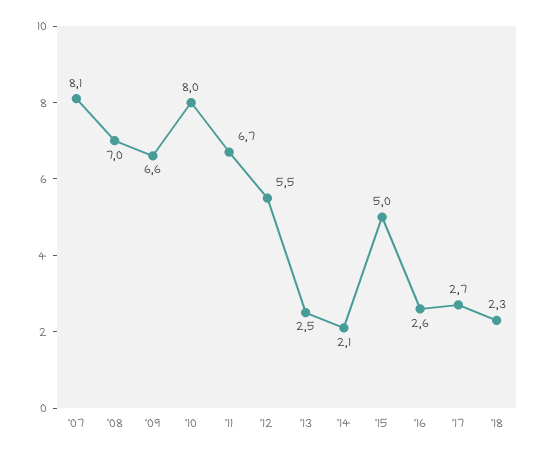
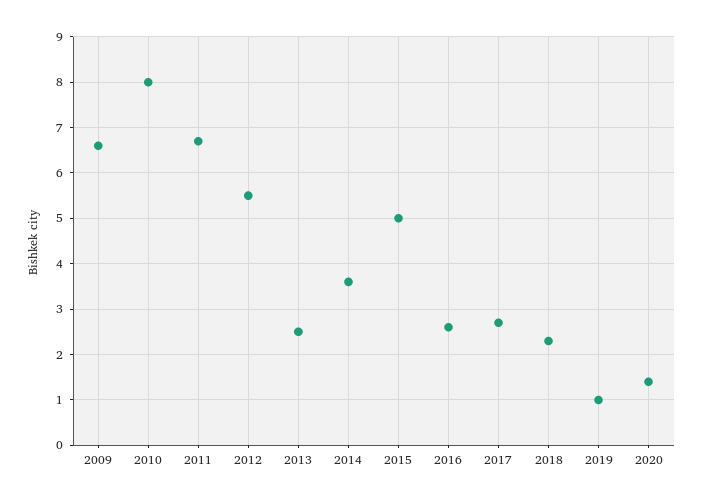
'07: 8.1 -> none
'08: 7 -> none
'14: 2.1 -> 3.5
2019: none -> 1
2020: none -> 1.5

